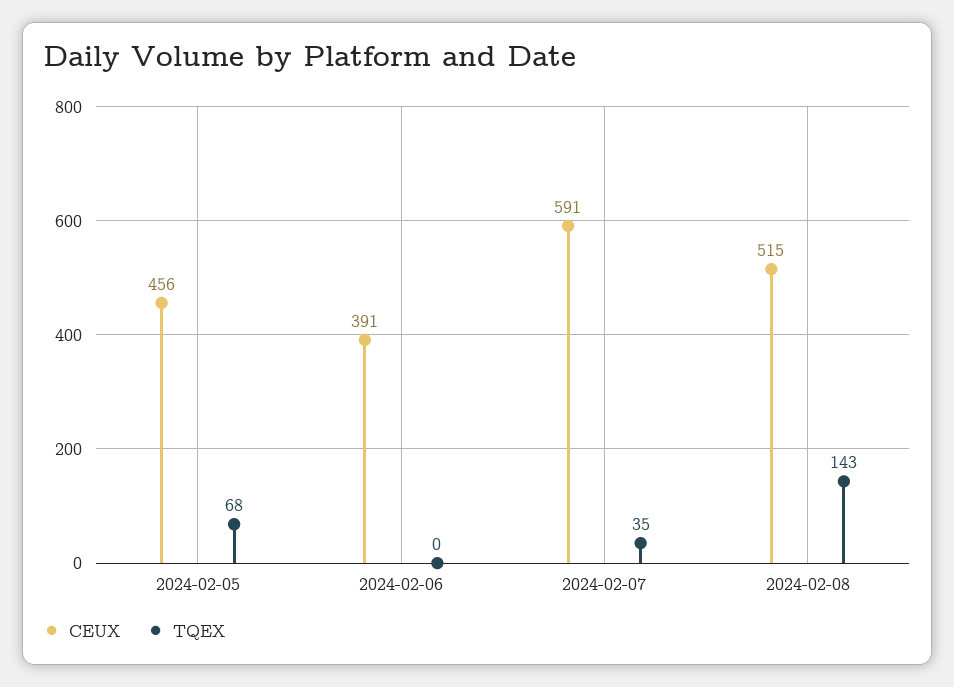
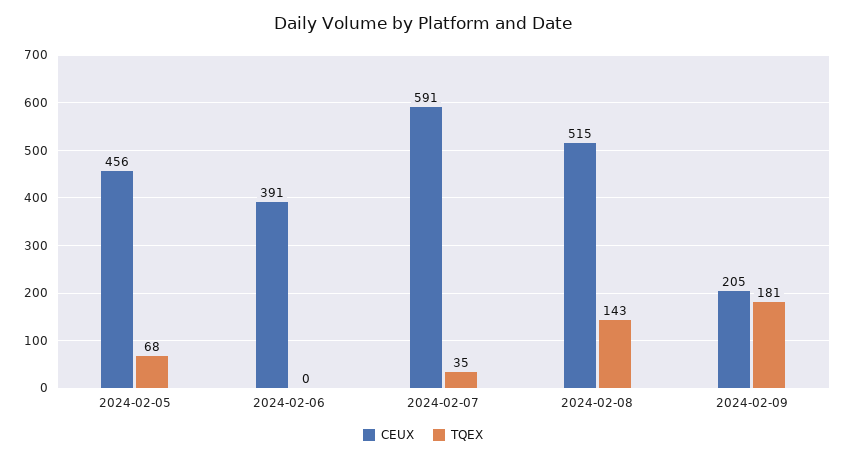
CEUX, 2024-02-09: none -> 205
TQEX, 2024-02-09: none -> 181

